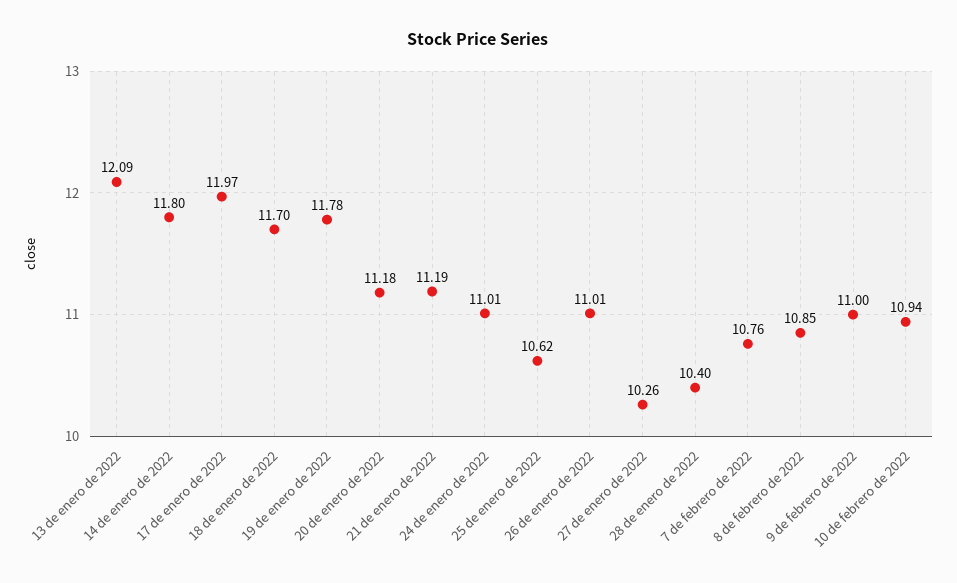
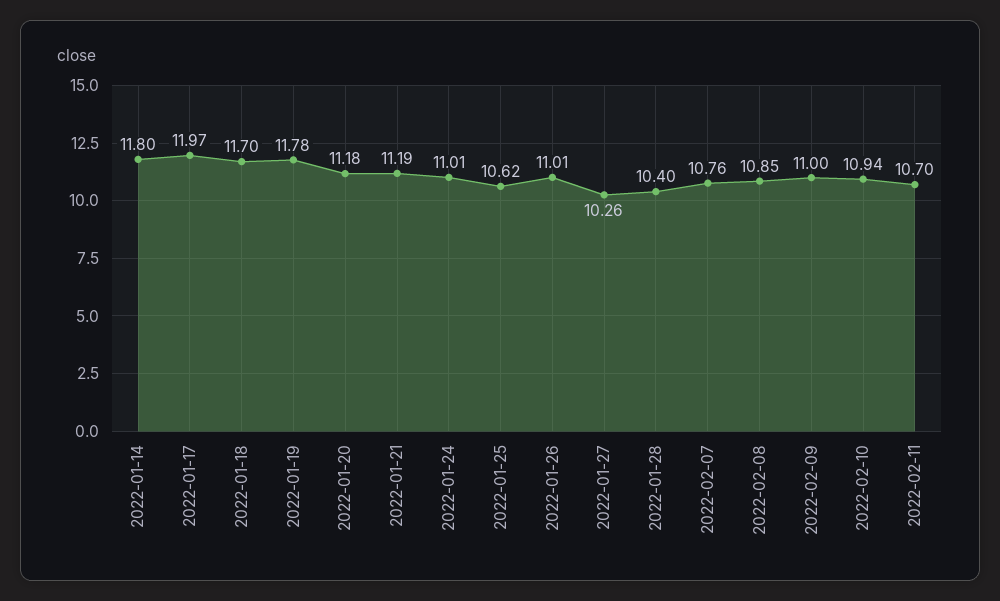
13 de enero de 2022: 12.09 -> none
2022-02-11: none -> 10.7

